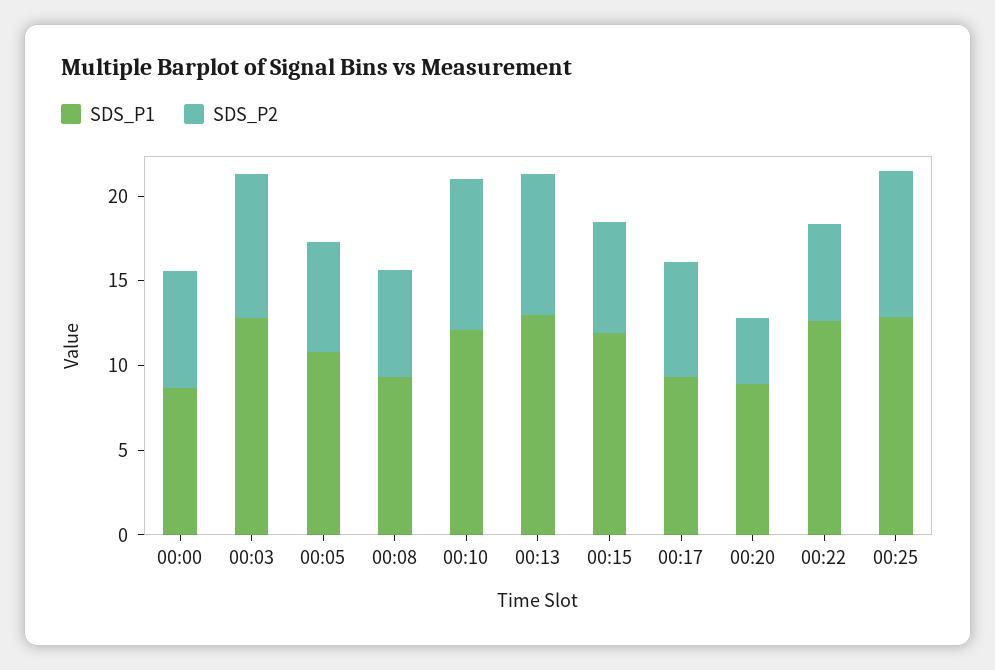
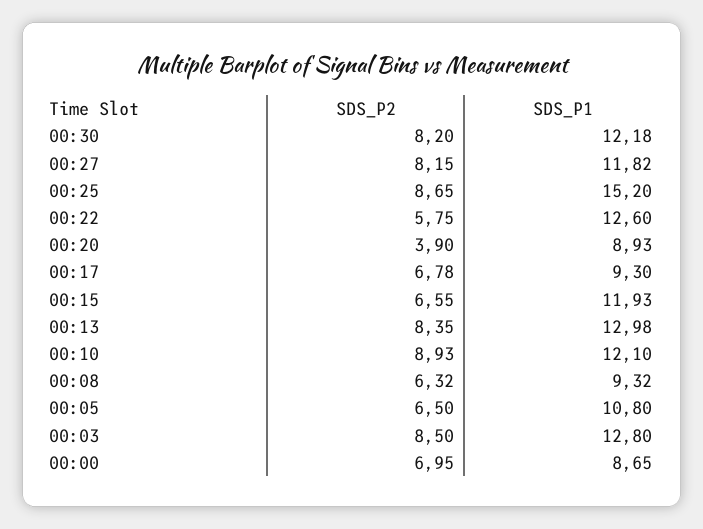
SDS_P1, 00:25: 13 -> 15.2
SDS_P2, 00:30: none -> 8.2
SDS_P1, 00:30: none -> 12.18
SDS_P2, 00:27: none -> 8.15
SDS_P1, 00:27: none -> 11.82

